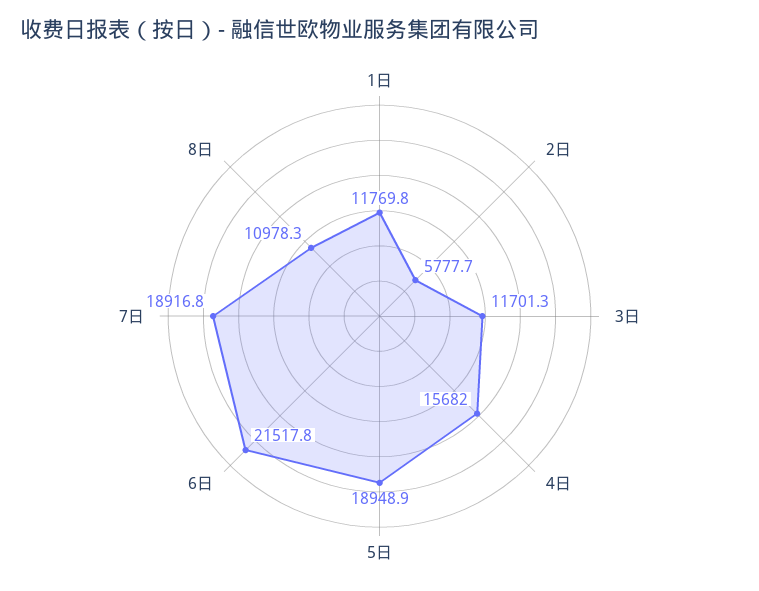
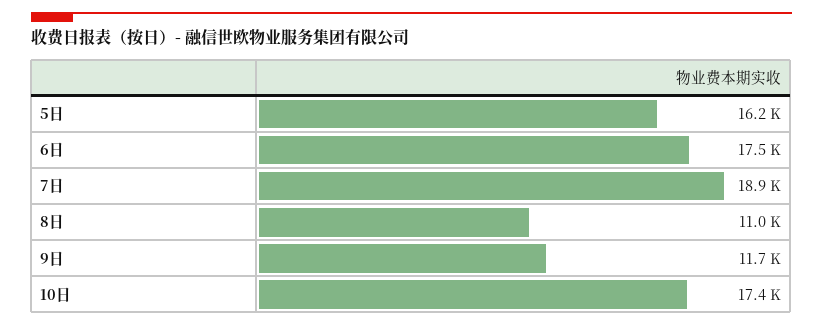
1日: 11769.8 -> none
2日: 5777.7 -> none
3日: 11701.3 -> none
4日: 15682 -> none
5日: 18948.9 -> 16200
6日: 21517.8 -> 17500
9日: none -> 11700
10日: none -> 17400

